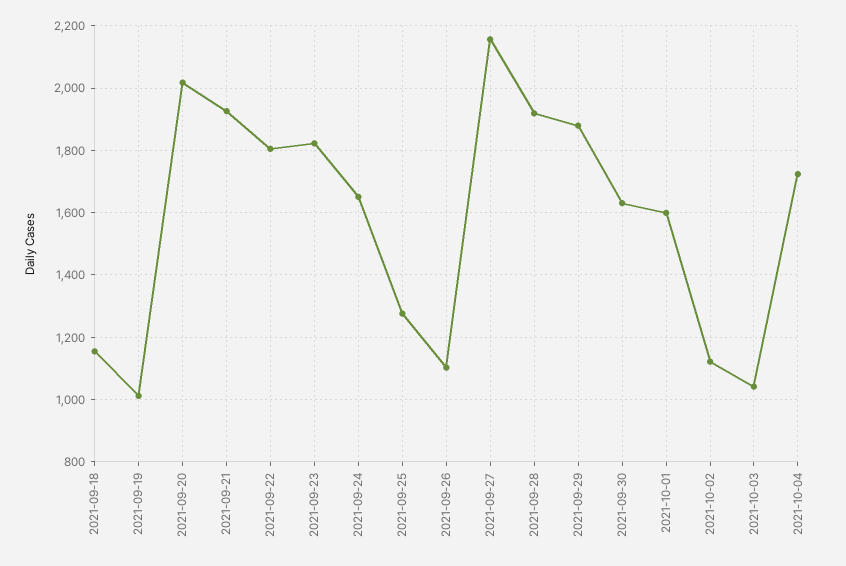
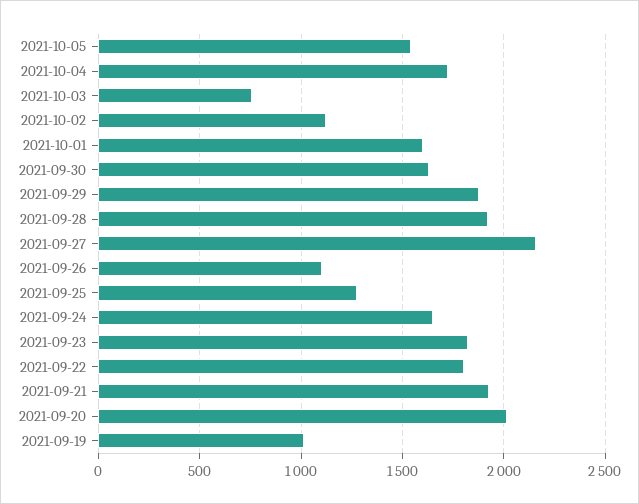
2021-09-18: 1160 -> none
2021-10-03: 1040 -> 750
2021-10-05: none -> 1550

